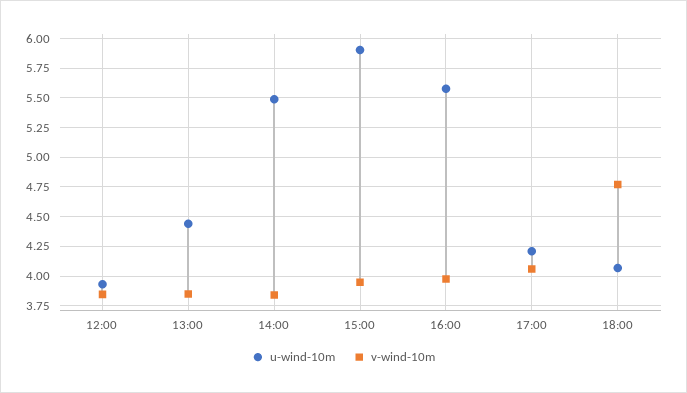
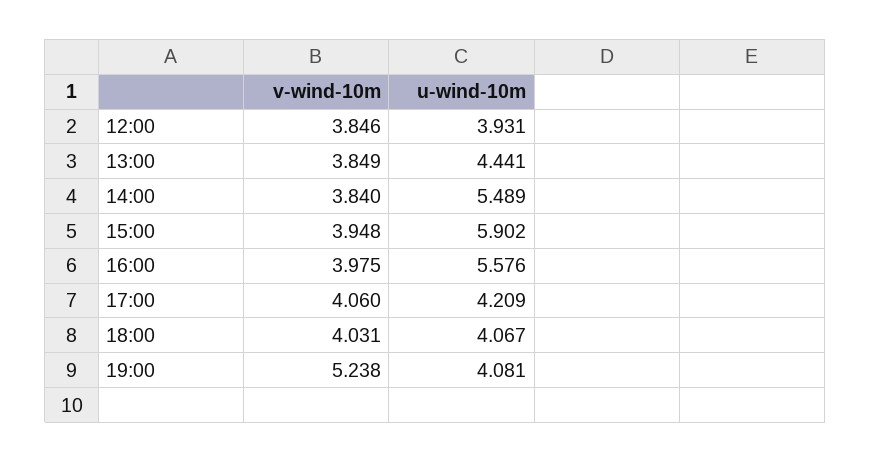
v-wind-10m, 18:00: 4.75 -> 4.031
v-wind-10m, 19:00: none -> 5.238
u-wind-10m, 19:00: none -> 4.081

